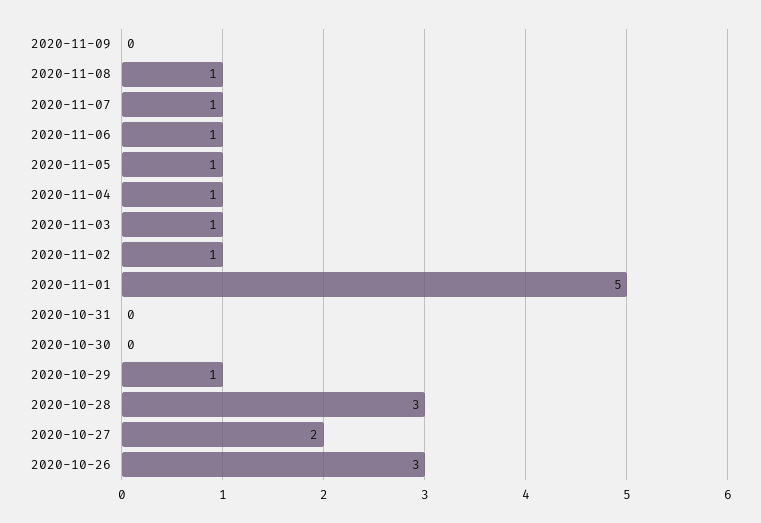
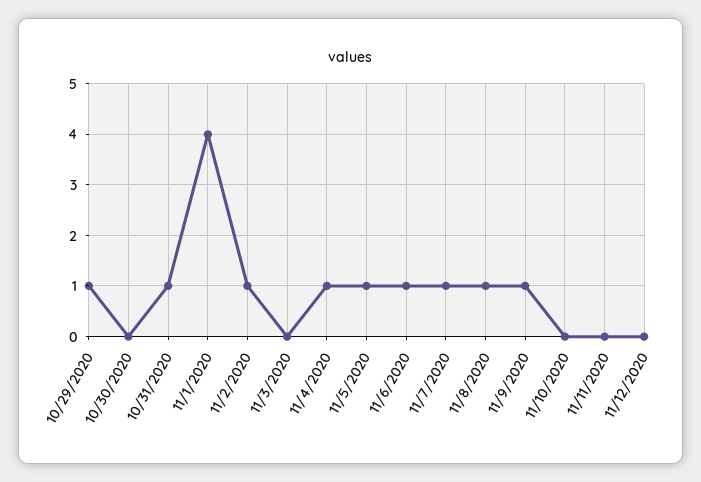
2020-11-09: 0 -> 1
2020-11-03: 1 -> 0
2020-11-01: 5 -> 4
2020-10-31: 0 -> 1
2020-10-28: 3 -> none
2020-10-27: 2 -> none
2020-10-26: 3 -> none
11/10/2020: none -> 0
11/11/2020: none -> 0
11/12/2020: none -> 0

